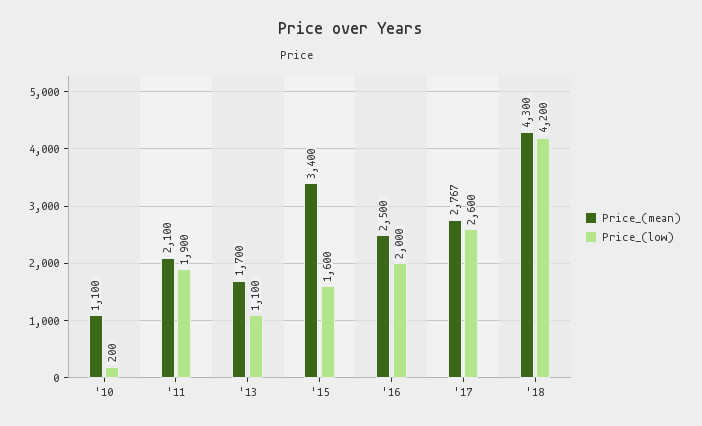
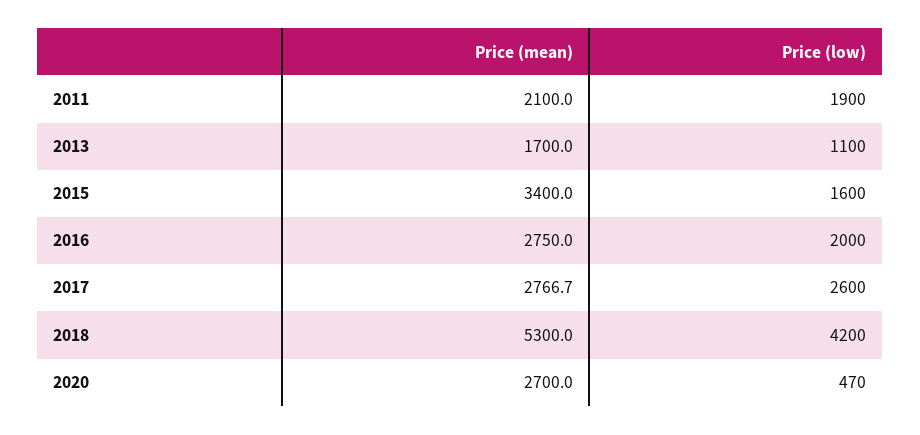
Price_(mean), '10: 1100 -> none
Price_(low), '10: 200 -> none
Price_(mean), '16: 2500 -> 2750
Price_(mean), '18: 4300 -> 5300
Price_(mean), 2020: none -> 2700
Price_(low), 2020: none -> 470

